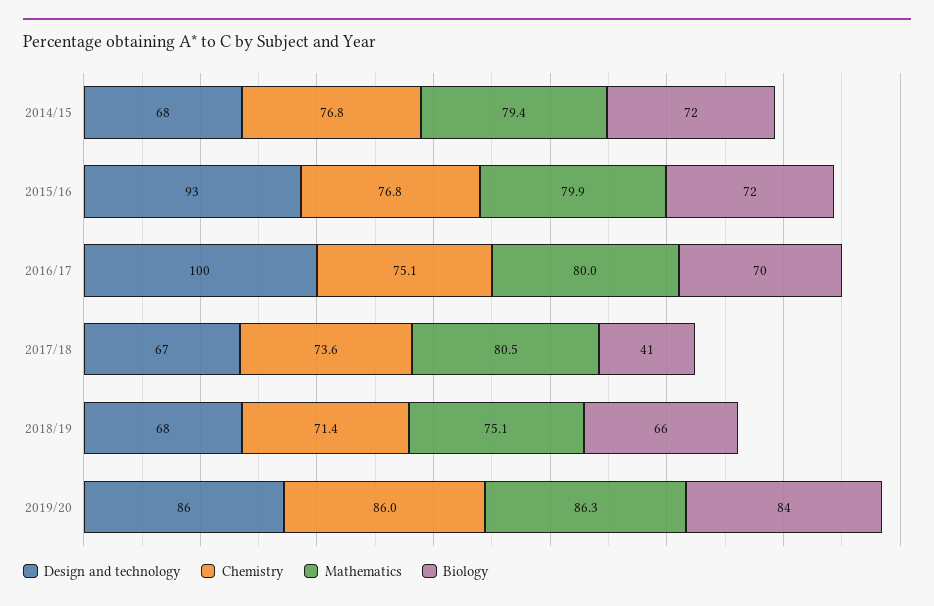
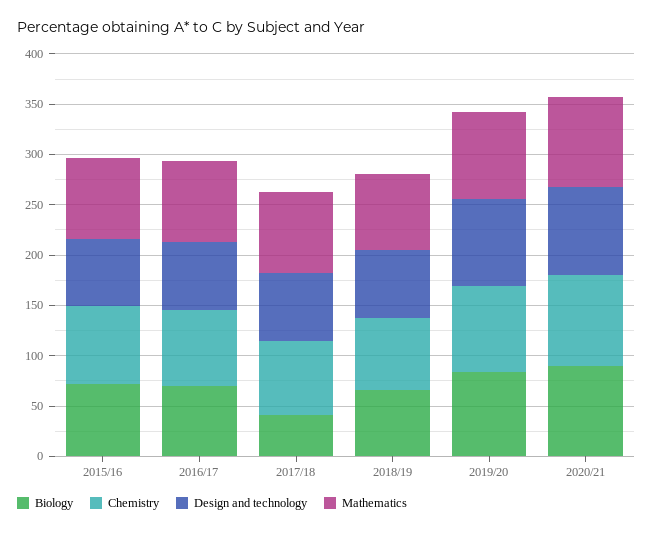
Design and technology, 2014/15: 68 -> none
Chemistry, 2014/15: 76.8 -> none
Mathematics, 2014/15: 79.4 -> none
Biology, 2014/15: 72 -> none
Design and technology, 2015/16: 93 -> 70
Design and technology, 2016/17: 100 -> 70
Biology, 2020/21: none -> 90
Chemistry, 2020/21: none -> 90
Design and technology, 2020/21: none -> 90
Mathematics, 2020/21: none -> 90

